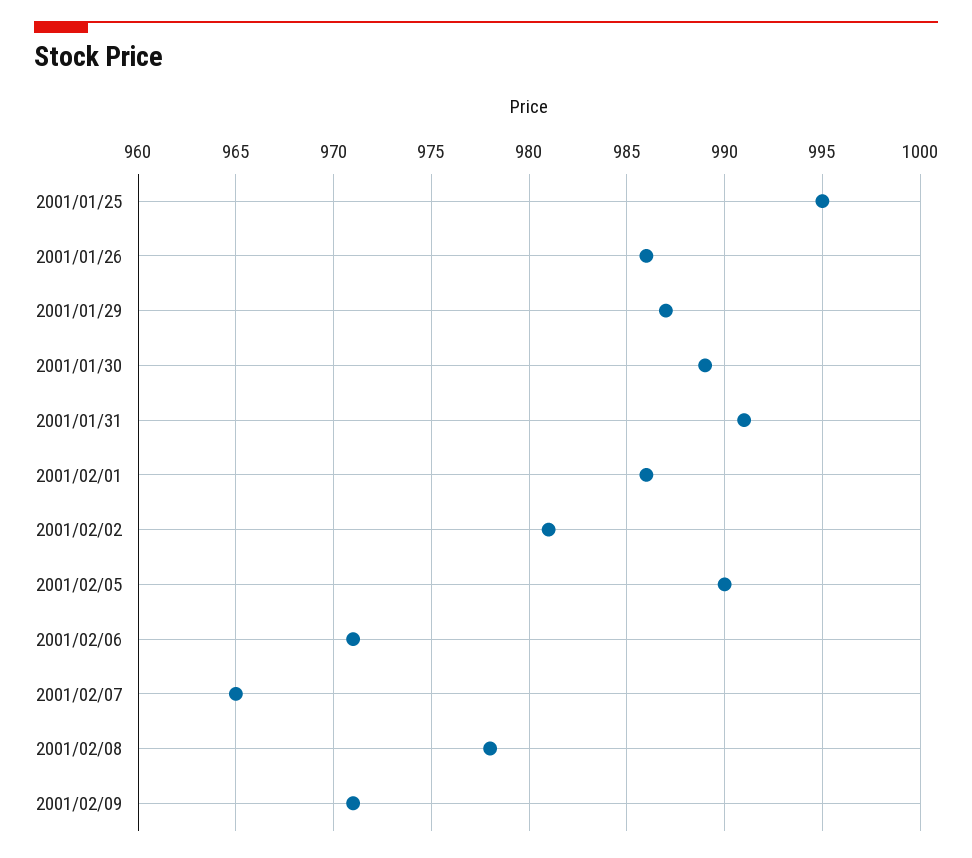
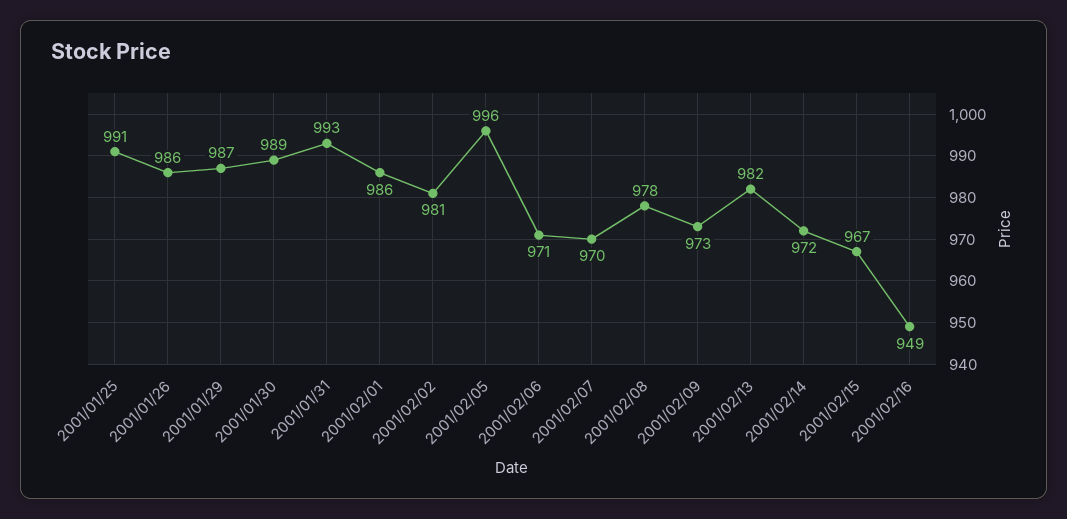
2001/01/25: 995 -> 991
2001/01/31: 991 -> 993
2001/02/05: 990 -> 996
2001/02/07: 965 -> 970
2001/02/09: 971 -> 973
2001/02/13: none -> 982
2001/02/14: none -> 972
2001/02/15: none -> 967
2001/02/16: none -> 949

